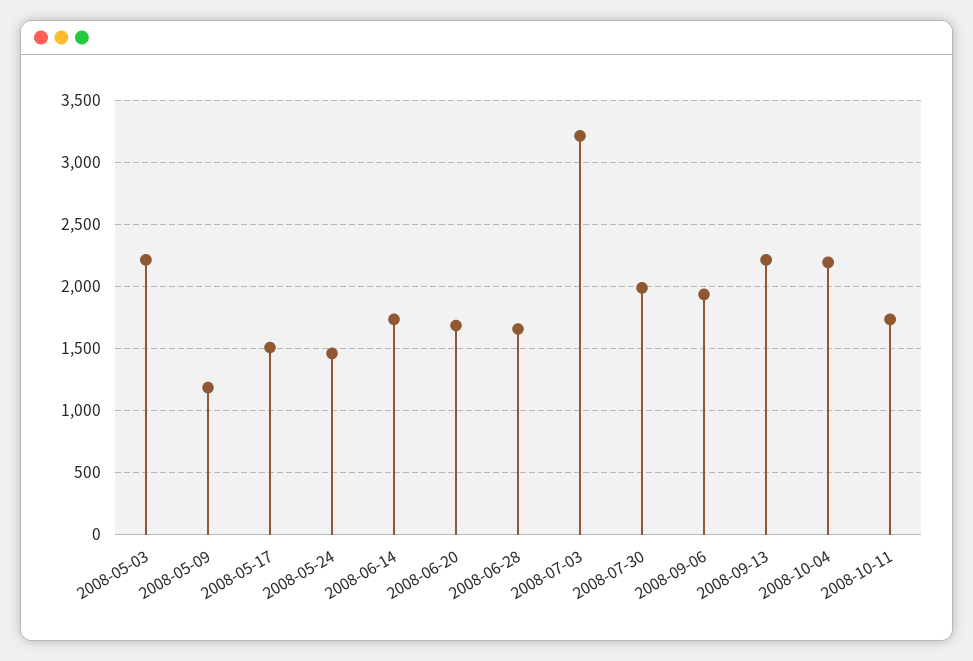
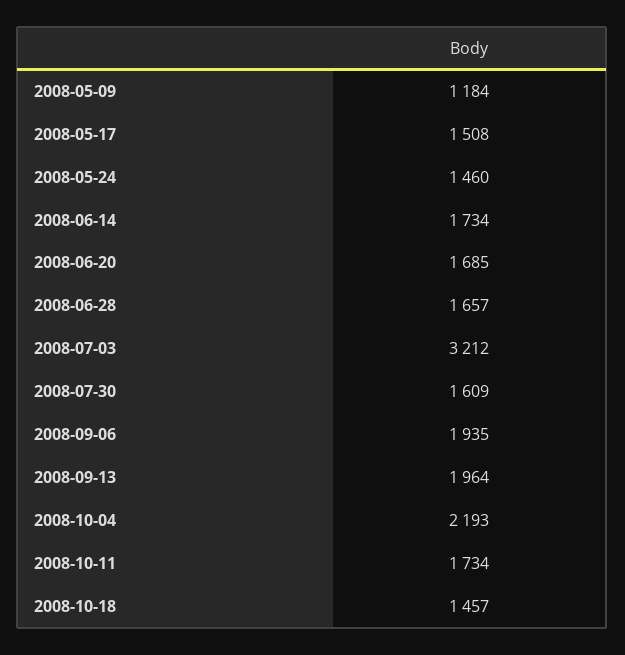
2008-05-03: 2200 -> none
2008-07-30: 2000 -> 1609
2008-09-13: 2200 -> 1964
2008-10-18: none -> 1457

